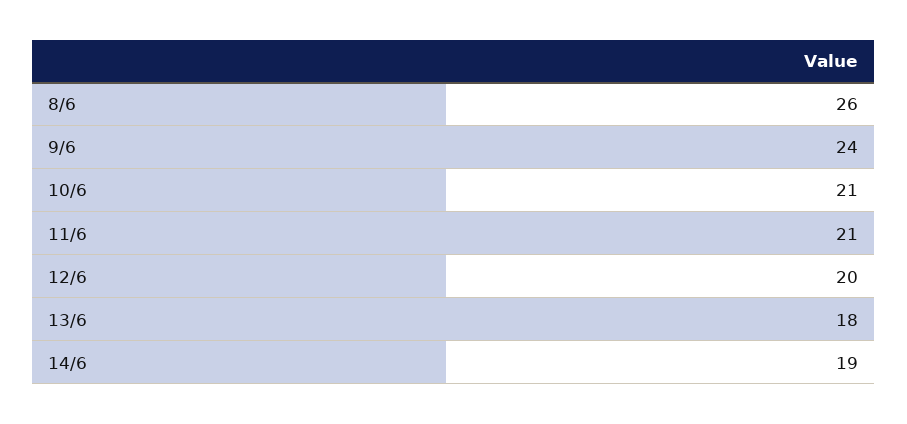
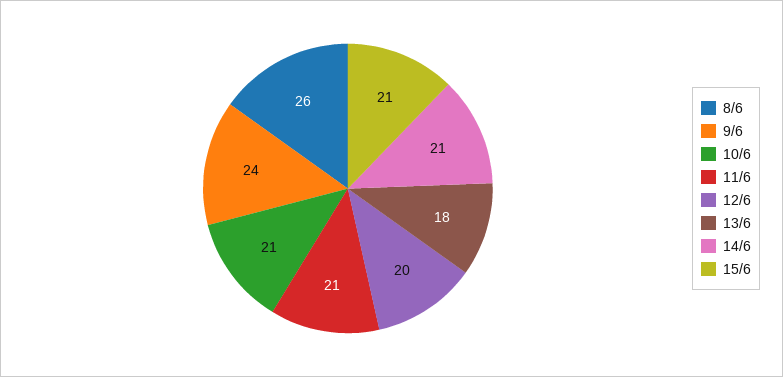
14/6: 19 -> 21
15/6: none -> 21

